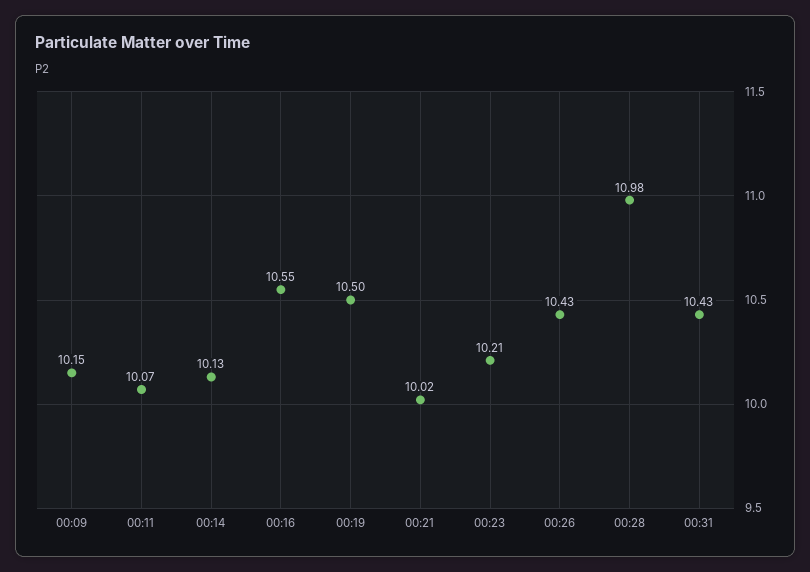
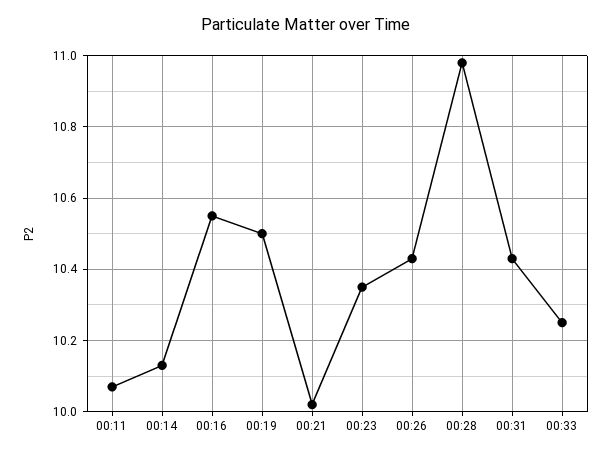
00:09: 10.15 -> none
00:23: 10.21 -> 10.35
00:33: none -> 10.25

